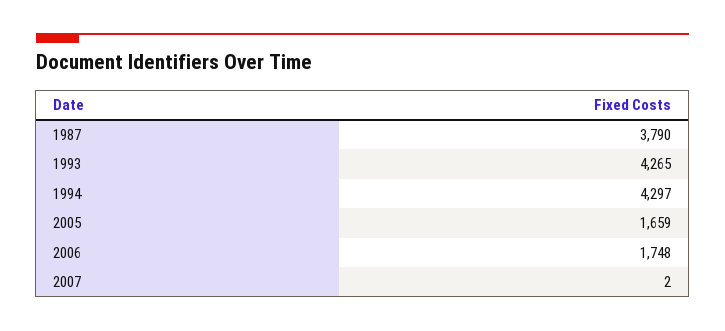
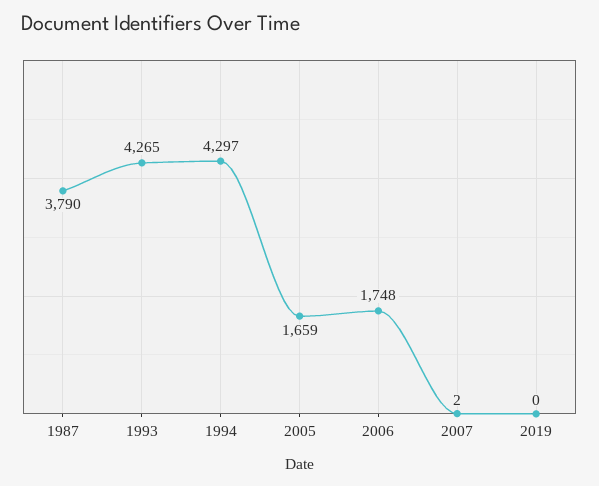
2019: none -> 0

